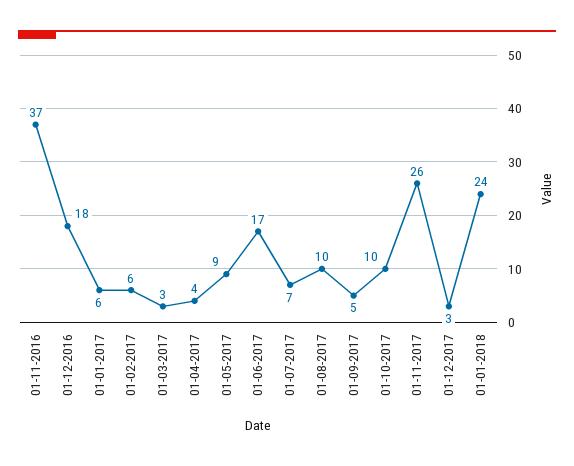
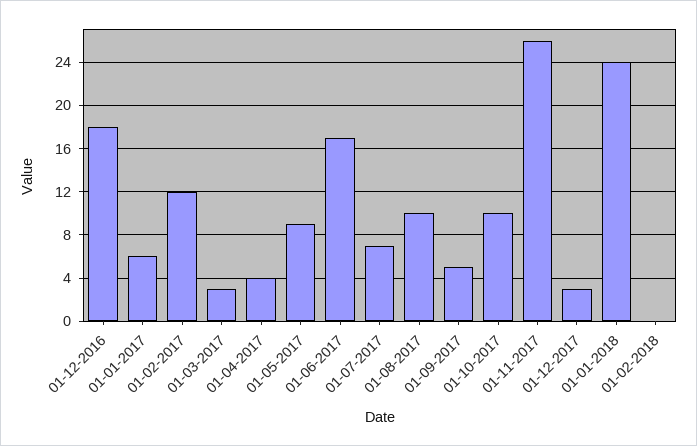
01-11-2016: 37 -> none
01-02-2017: 6 -> 12
01-02-2018: none -> 0

